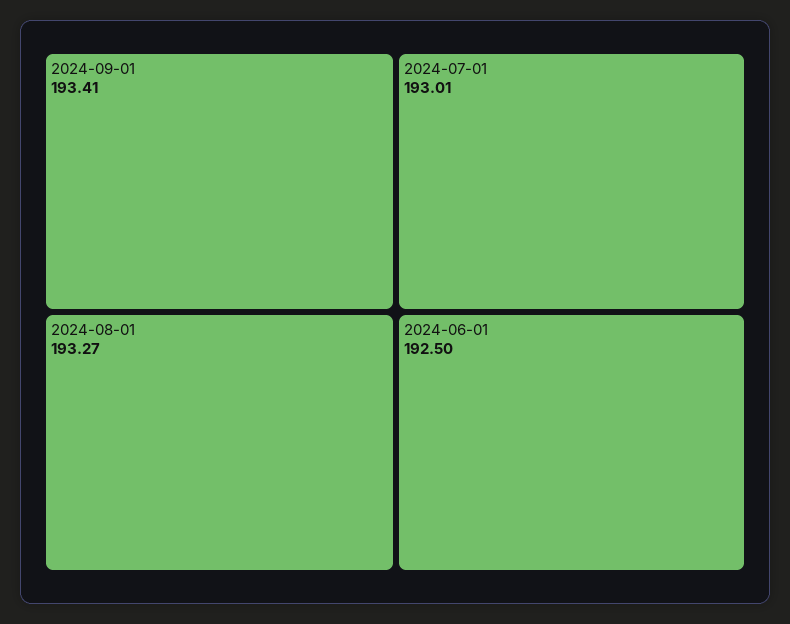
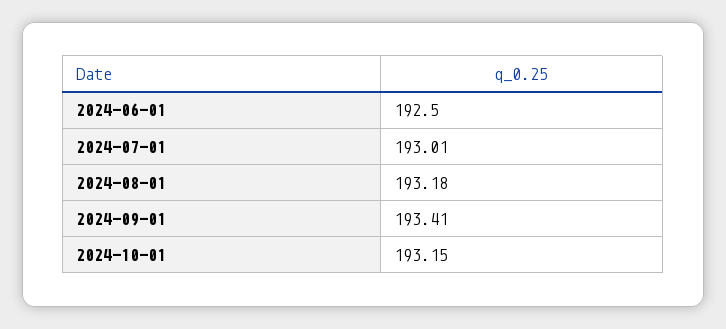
2024-08-01: 193.27 -> 193.18
2024-10-01: none -> 193.15

